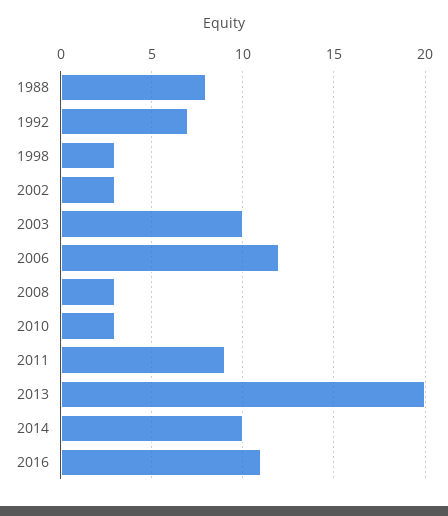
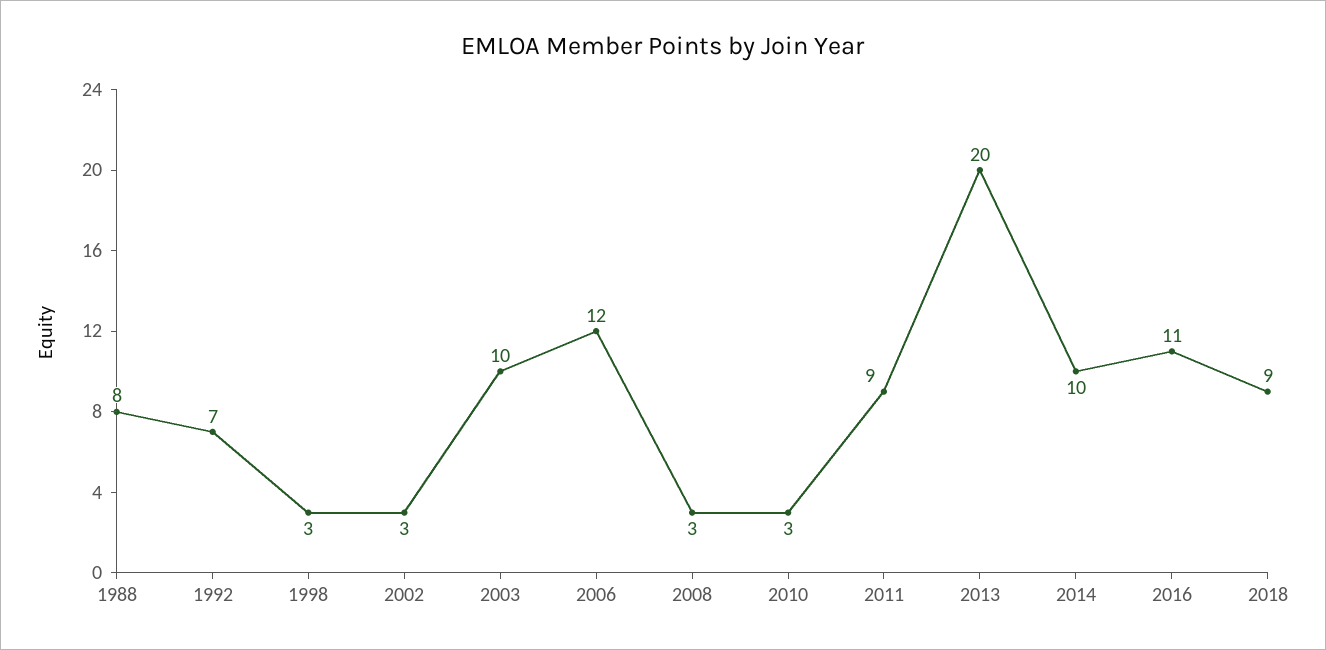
2018: none -> 9

